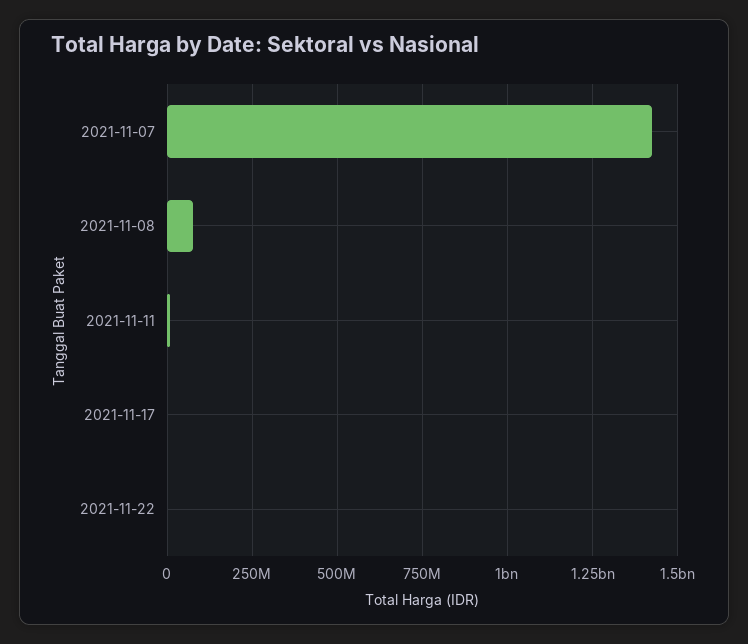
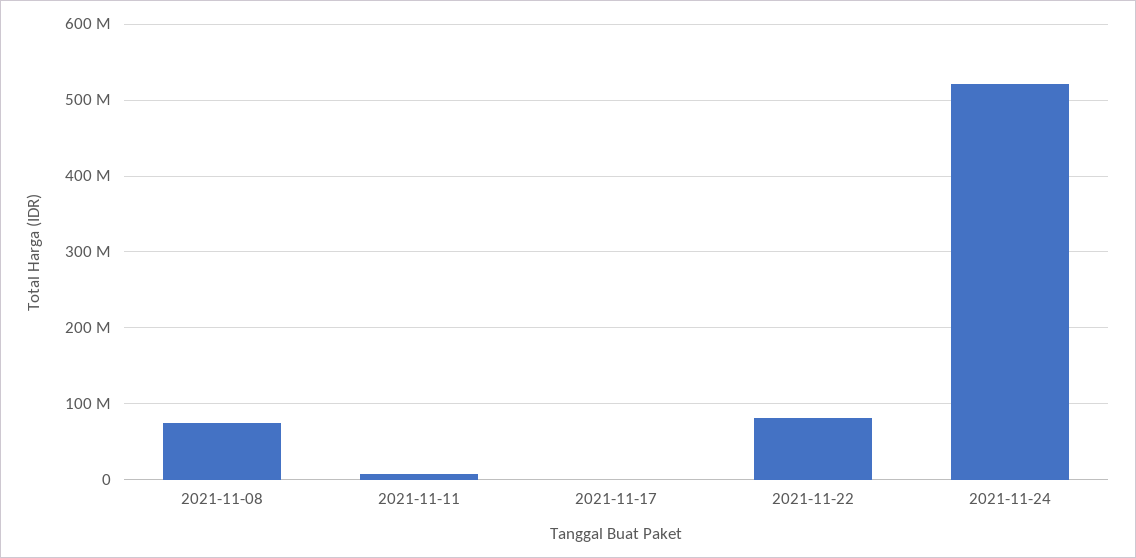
2021-11-07: 1425000000 -> none
2021-11-22: 0 -> 80000000
2021-11-24: none -> 520000000

